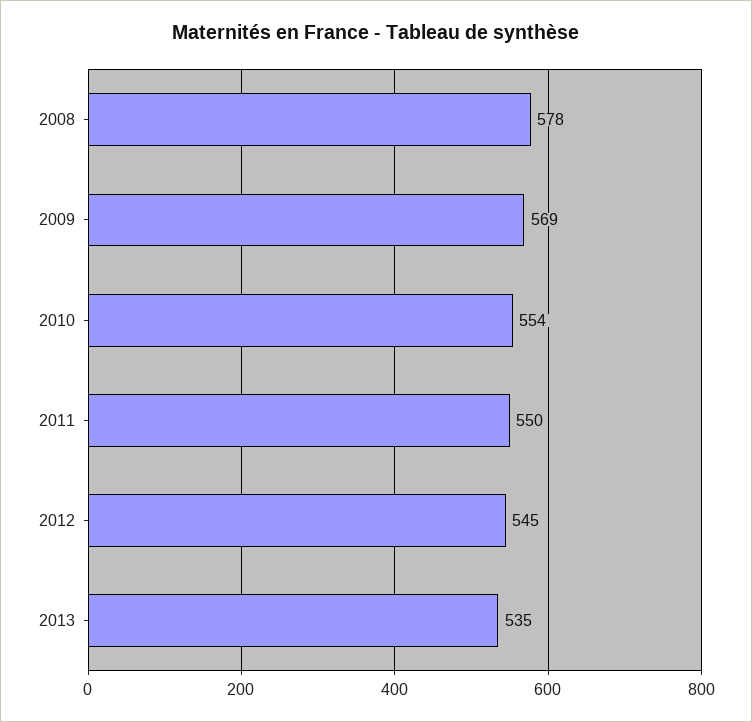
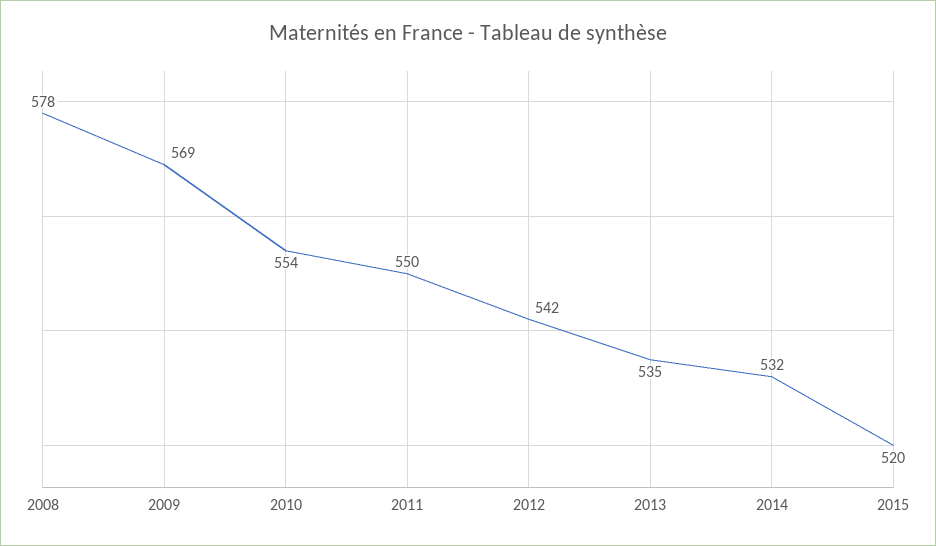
2012: 545 -> 542
2014: none -> 532
2015: none -> 520

